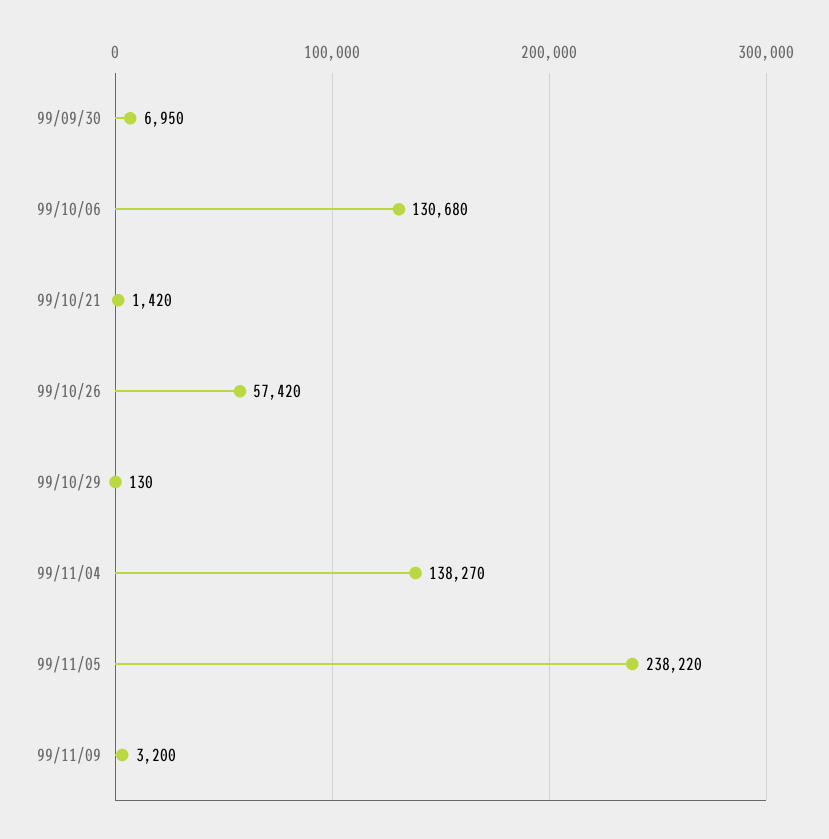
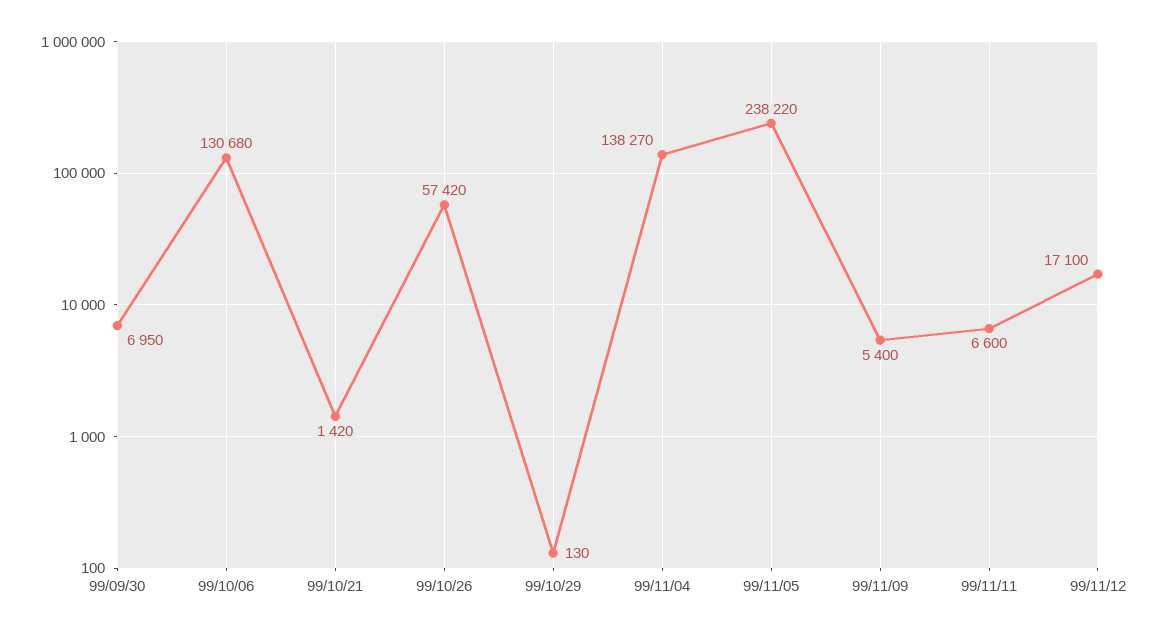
99/11/09: 3200 -> 5400
99/11/11: none -> 6600
99/11/12: none -> 17100

